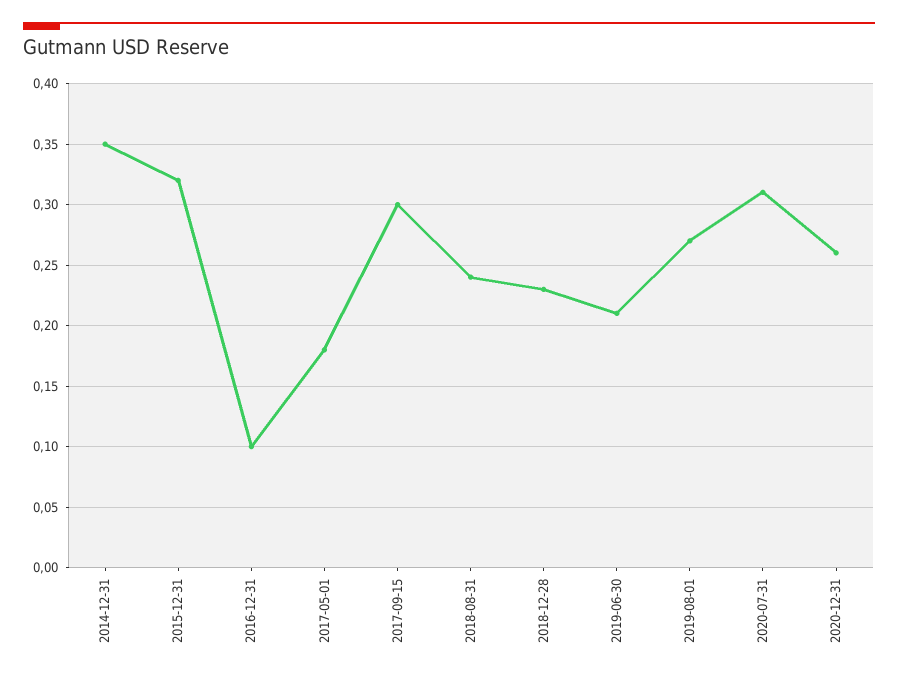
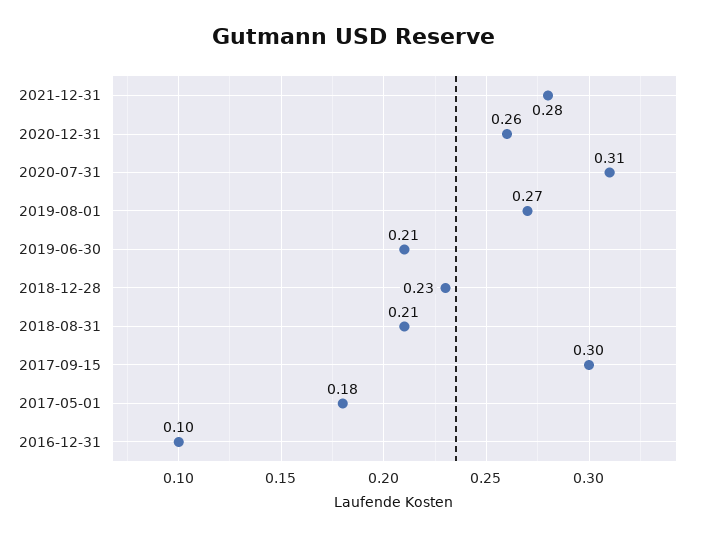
2014-12-31: 0.35 -> none
2015-12-31: 0.32 -> none
2018-08-31: 0.24 -> 0.21
2021-12-31: none -> 0.28

